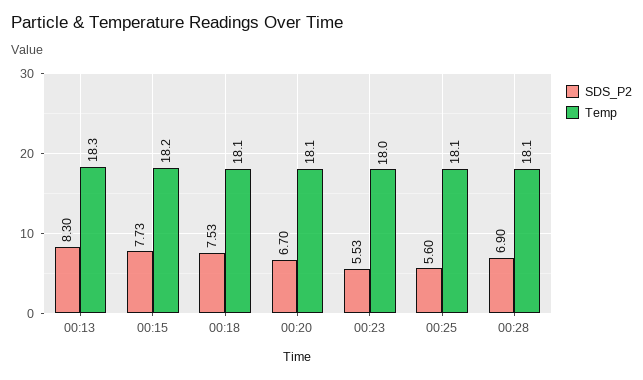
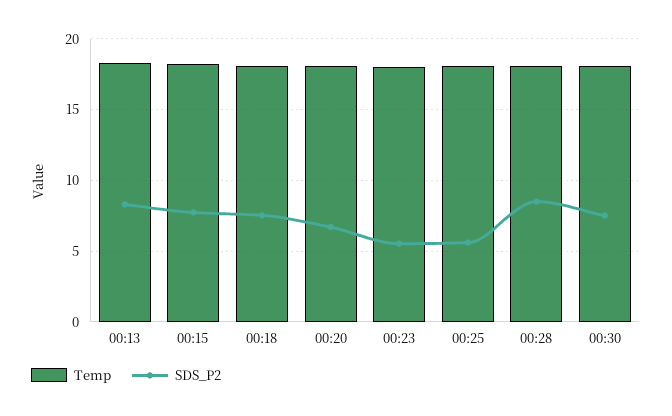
SDS_P2, 00:28: 6.9 -> 8.5
Temp, 00:30: none -> 18
SDS_P2, 00:30: none -> 7.5

